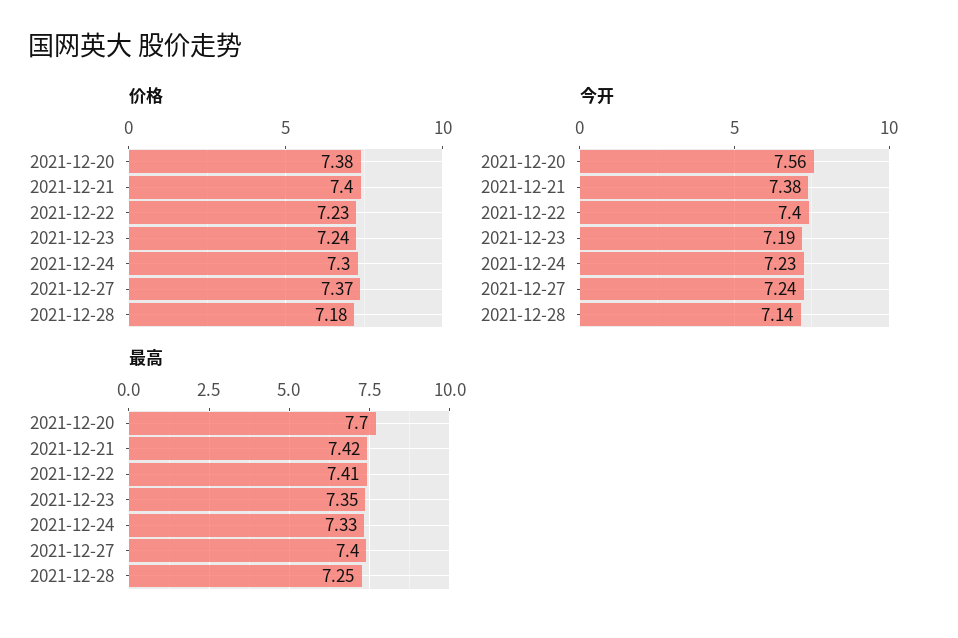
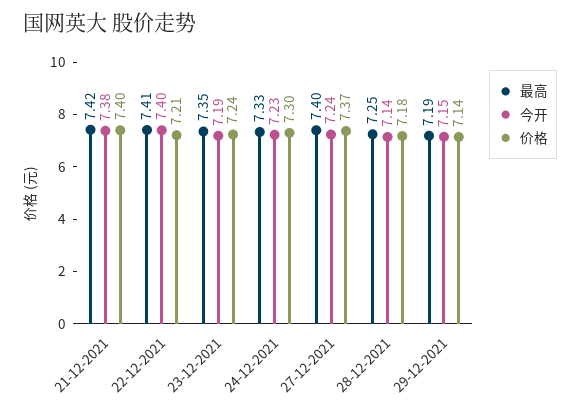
价格, 2021-12-20: 7.38 -> none
价格, 2021-12-22: 7.23 -> 7.21
今开, 2021-12-20: 7.56 -> none
最高, 2021-12-20: 7.7 -> none
最高, 29-12-2021: none -> 7.19
今开, 29-12-2021: none -> 7.15
价格, 29-12-2021: none -> 7.14

